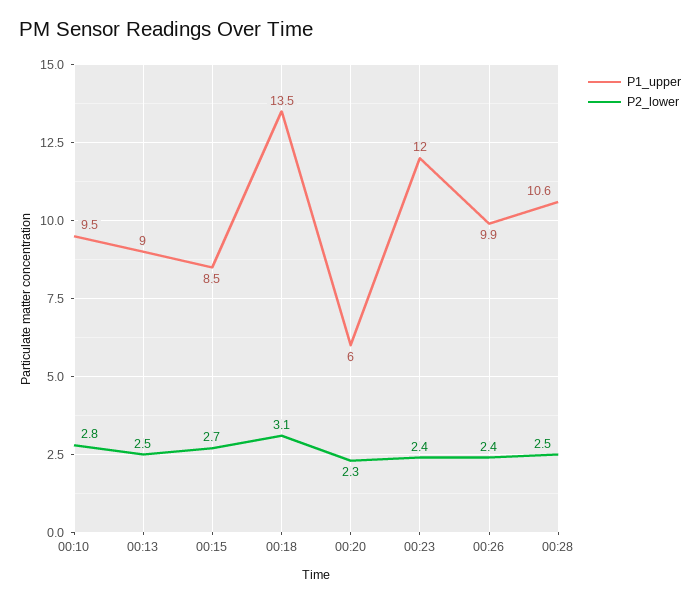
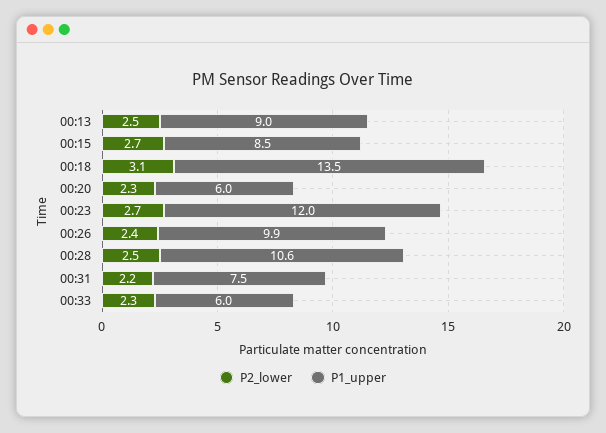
P1_upper, 00:10: 9.5 -> none
P2_lower, 00:10: 2.8 -> none
P2_lower, 00:23: 2.4 -> 2.7
P2_lower, 00:31: none -> 2.2
P1_upper, 00:31: none -> 7.5
P2_lower, 00:33: none -> 2.3
P1_upper, 00:33: none -> 6

